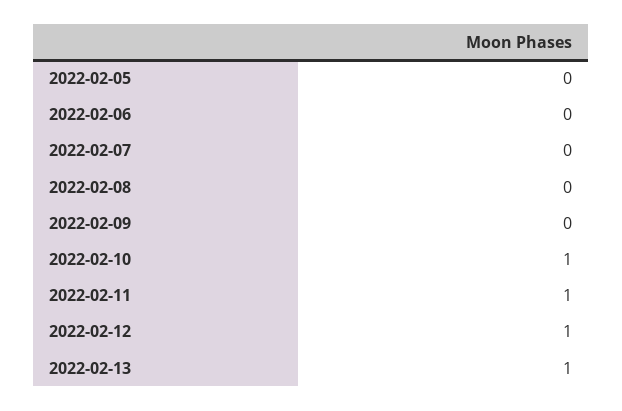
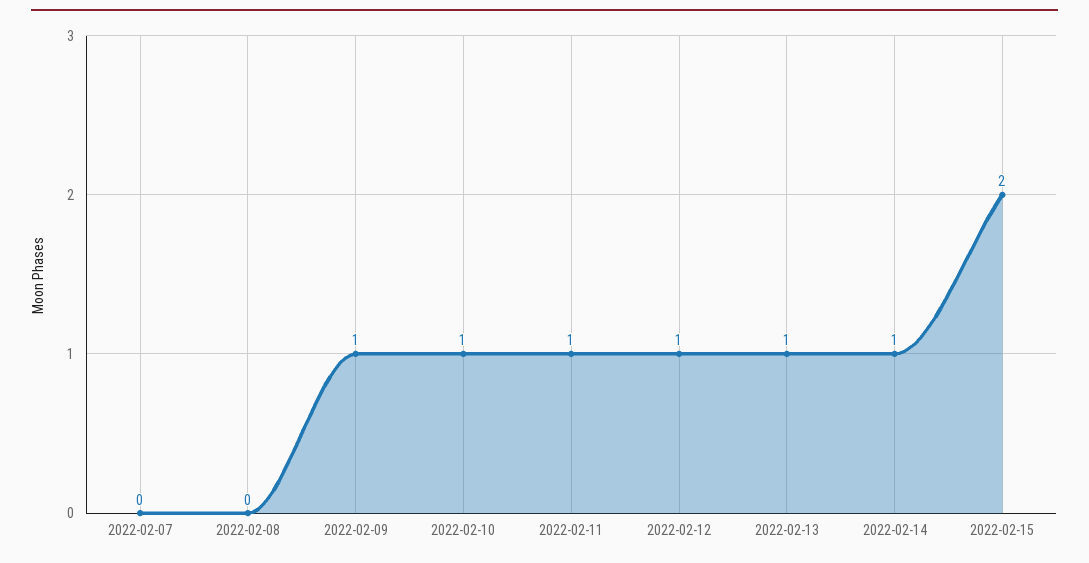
2022-02-05: 0 -> none
2022-02-06: 0 -> none
2022-02-09: 0 -> 1
2022-02-14: none -> 1
2022-02-15: none -> 2

